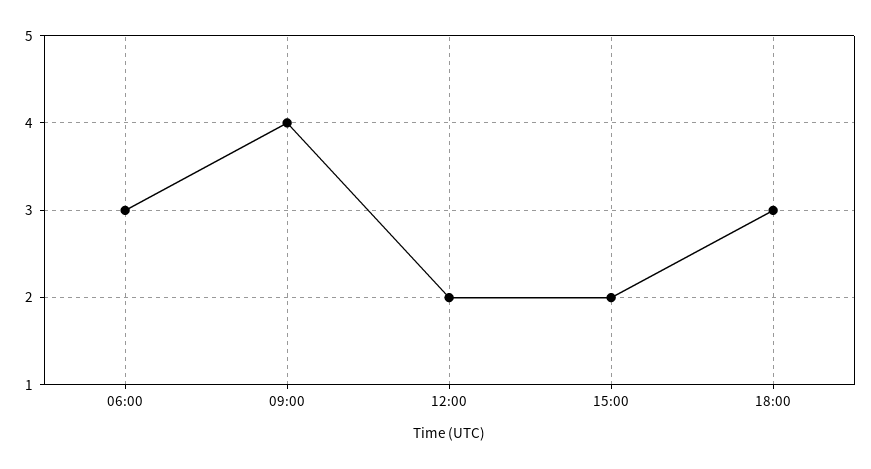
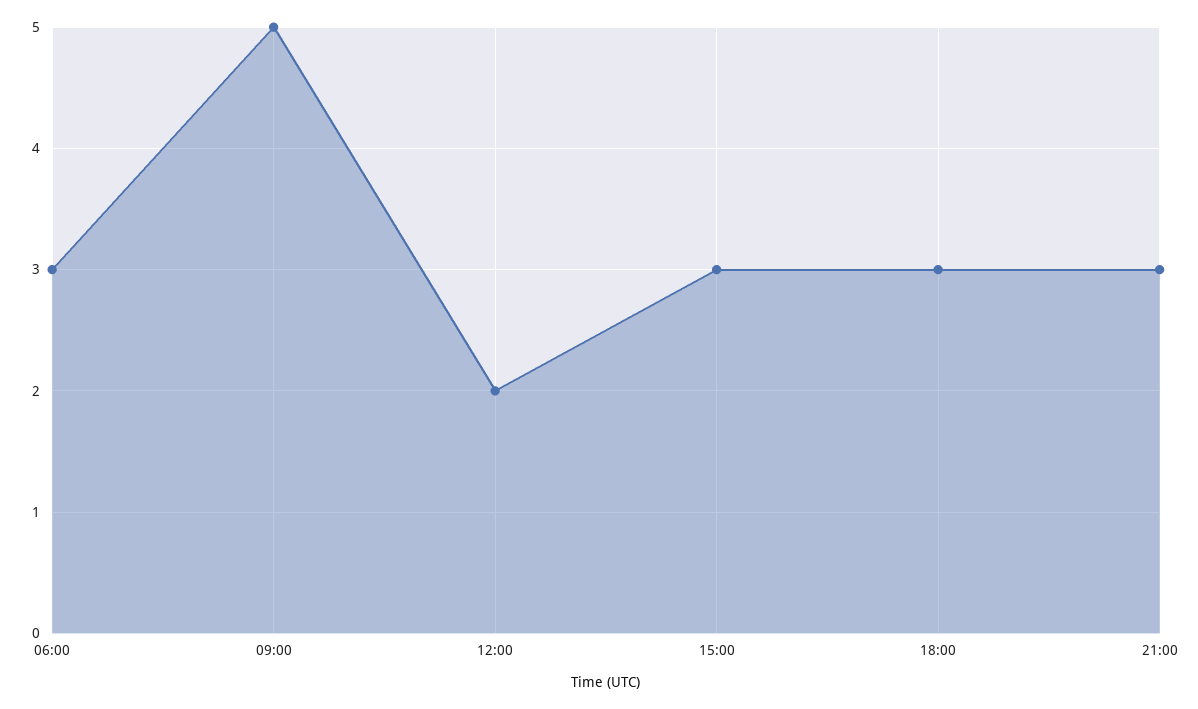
09:00: 4 -> 5
15:00: 2 -> 3
21:00: none -> 3

